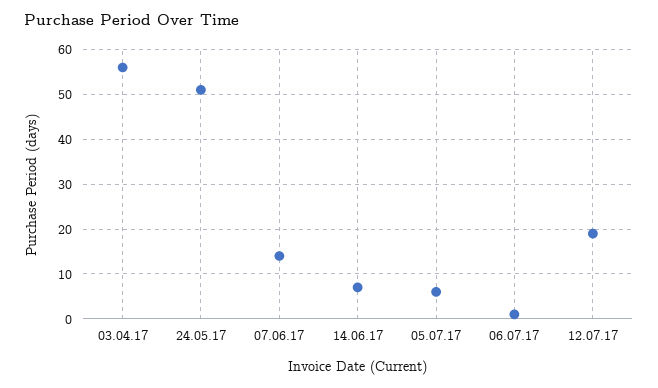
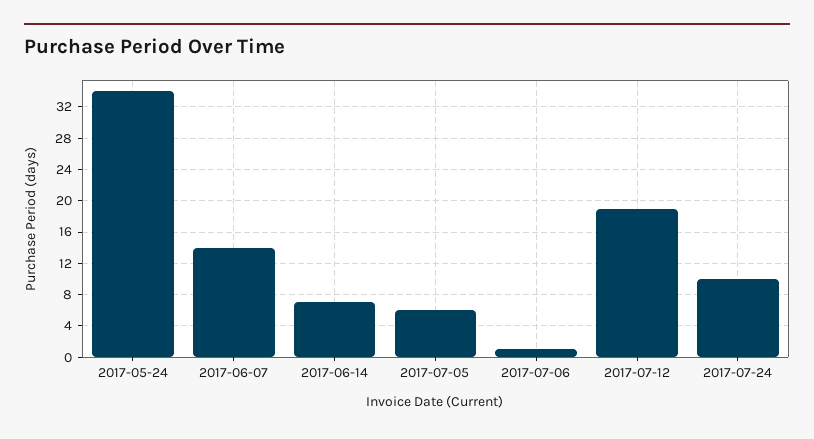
03.04.17: 55 -> none
24.05.17: 50 -> 34
2017-07-24: none -> 10

